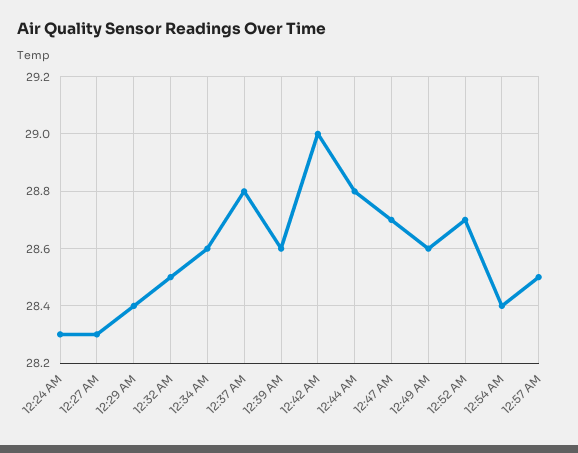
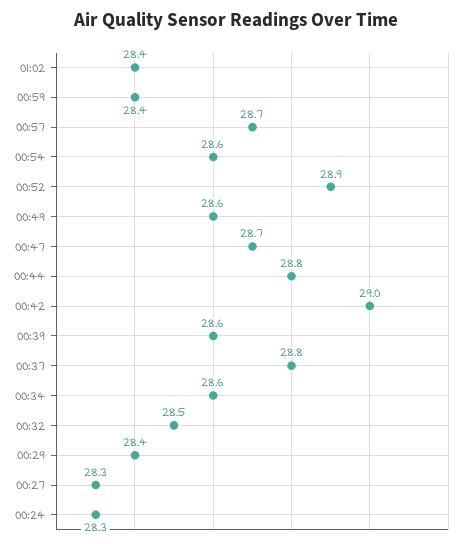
12:52 AM: 28.7 -> 28.9
12:54 AM: 28.4 -> 28.6
12:57 AM: 28.5 -> 28.7
01:02: none -> 28.4
00:59: none -> 28.4

